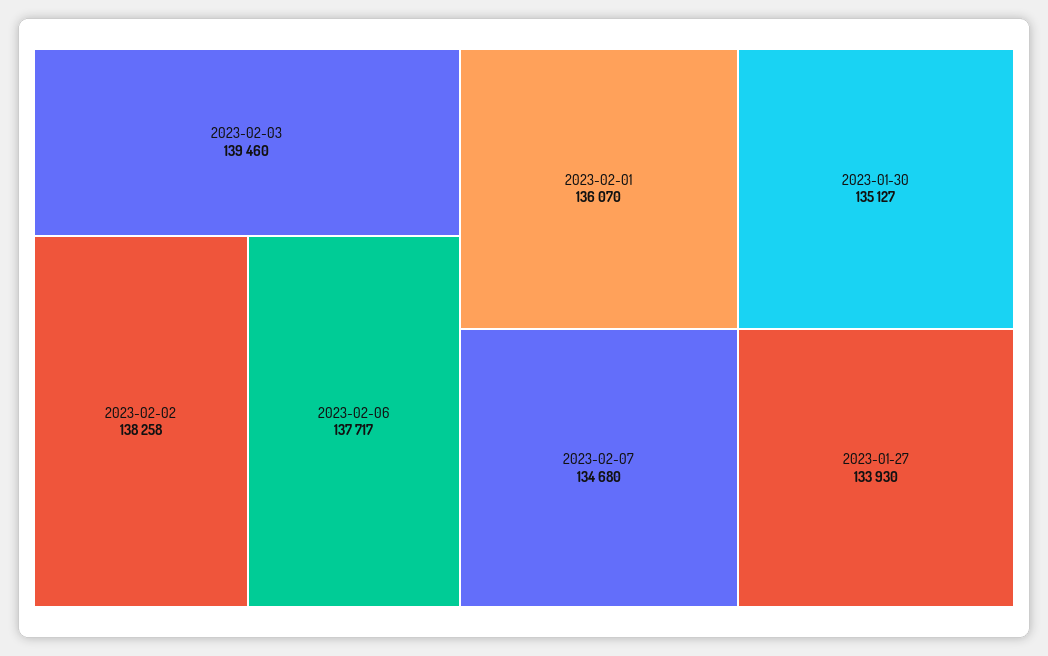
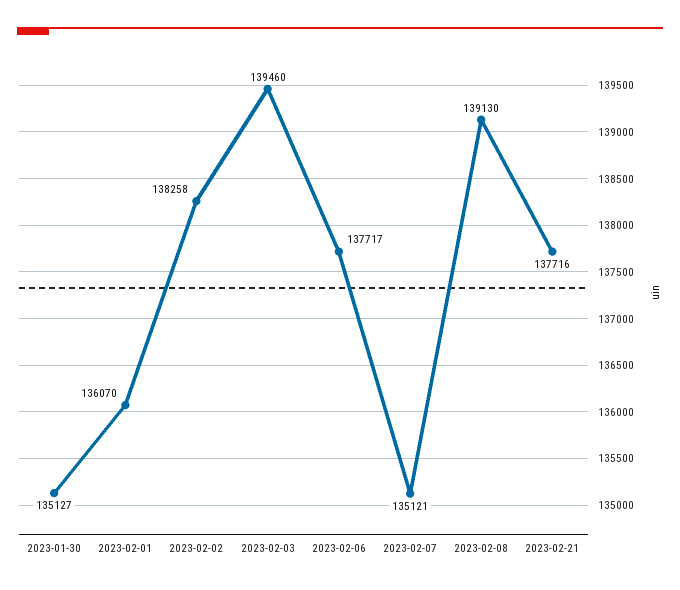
2023-02-07: 134680 -> 135121
2023-01-27: 133930 -> none
2023-02-08: none -> 139130
2023-02-21: none -> 137716

